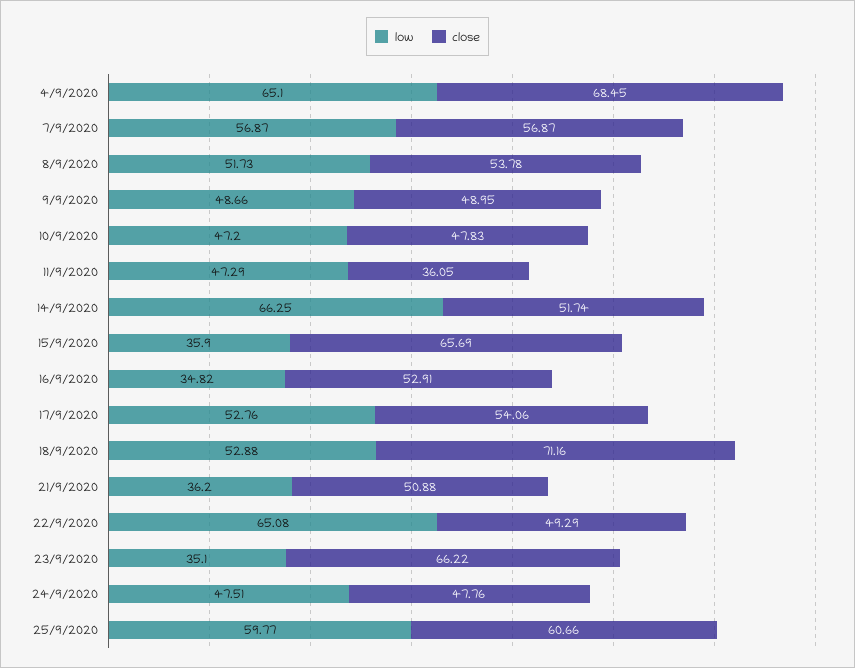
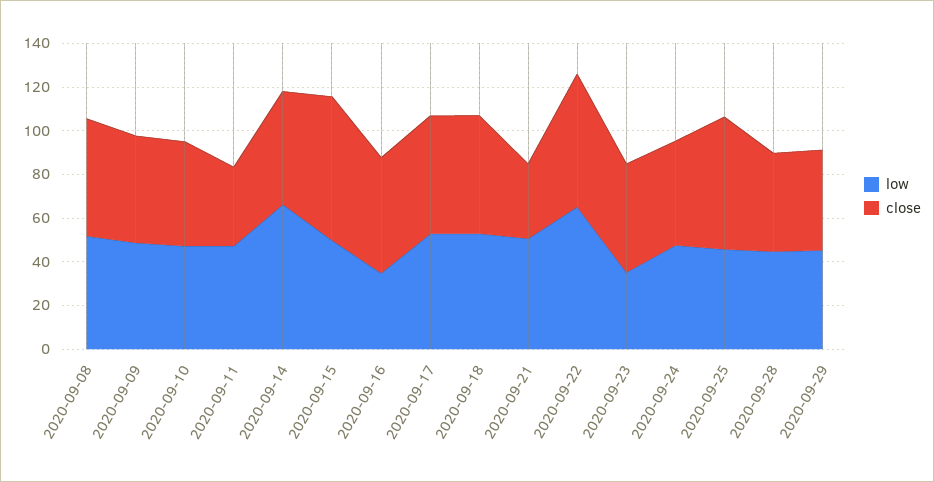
low, 4/9/2020: 65.1 -> none
close, 4/9/2020: 68.45 -> none
low, 7/9/2020: 56.87 -> none
close, 7/9/2020: 56.87 -> none
low, 15/9/2020: 35.9 -> 50
close, 18/9/2020: 71.16 -> 55
low, 21/9/2020: 36.2 -> 50
close, 21/9/2020: 50.88 -> 35
close, 22/9/2020: 49.29 -> 60
close, 23/9/2020: 66.22 -> 50
low, 25/9/2020: 59.77 -> 45
low, 2020-09-28: none -> 45
close, 2020-09-28: none -> 45
low, 2020-09-29: none -> 45
close, 2020-09-29: none -> 45

